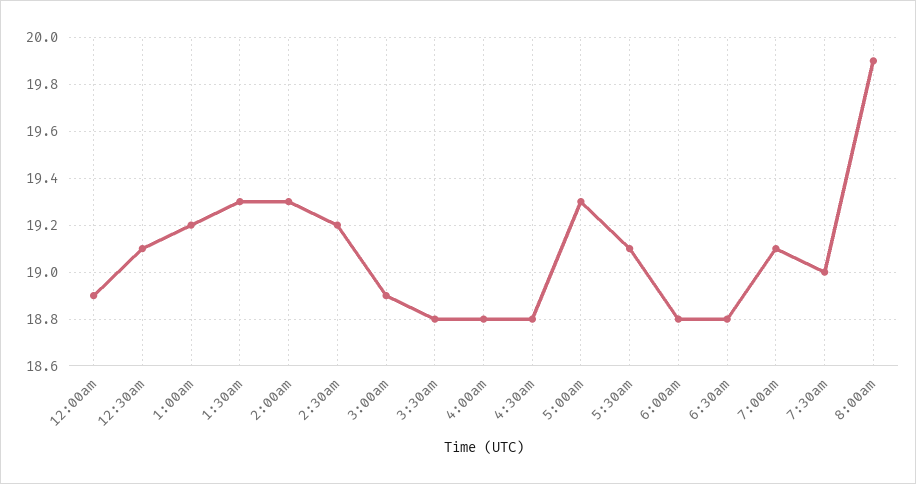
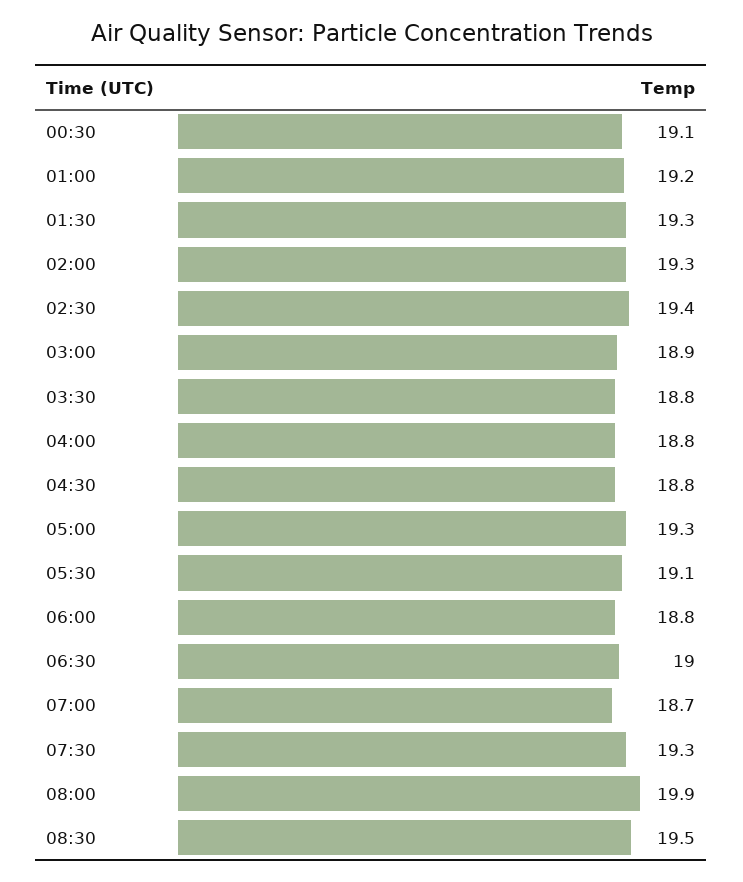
12:00am: 18.9 -> none
2:30am: 19.2 -> 19.4
6:30am: 18.8 -> 19
7:00am: 19.1 -> 18.7
7:30am: 19 -> 19.3
08:30: none -> 19.5

